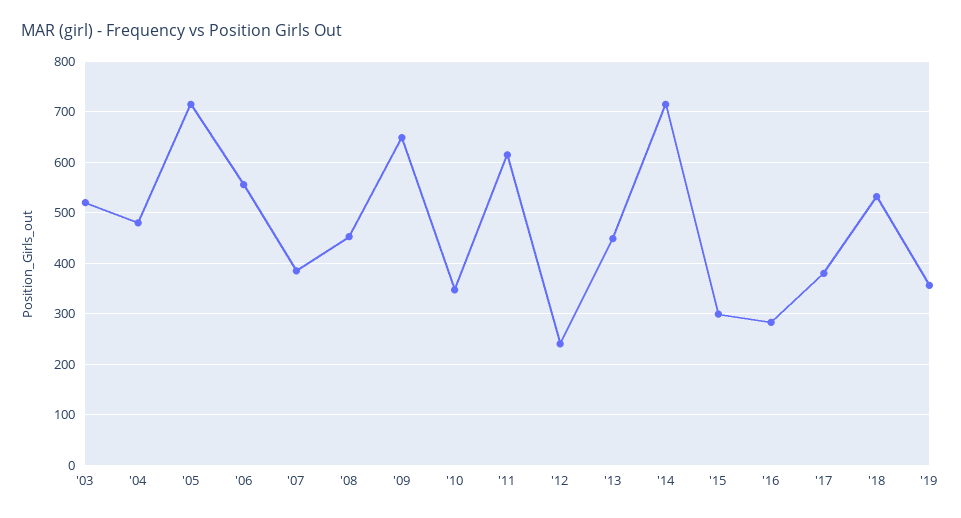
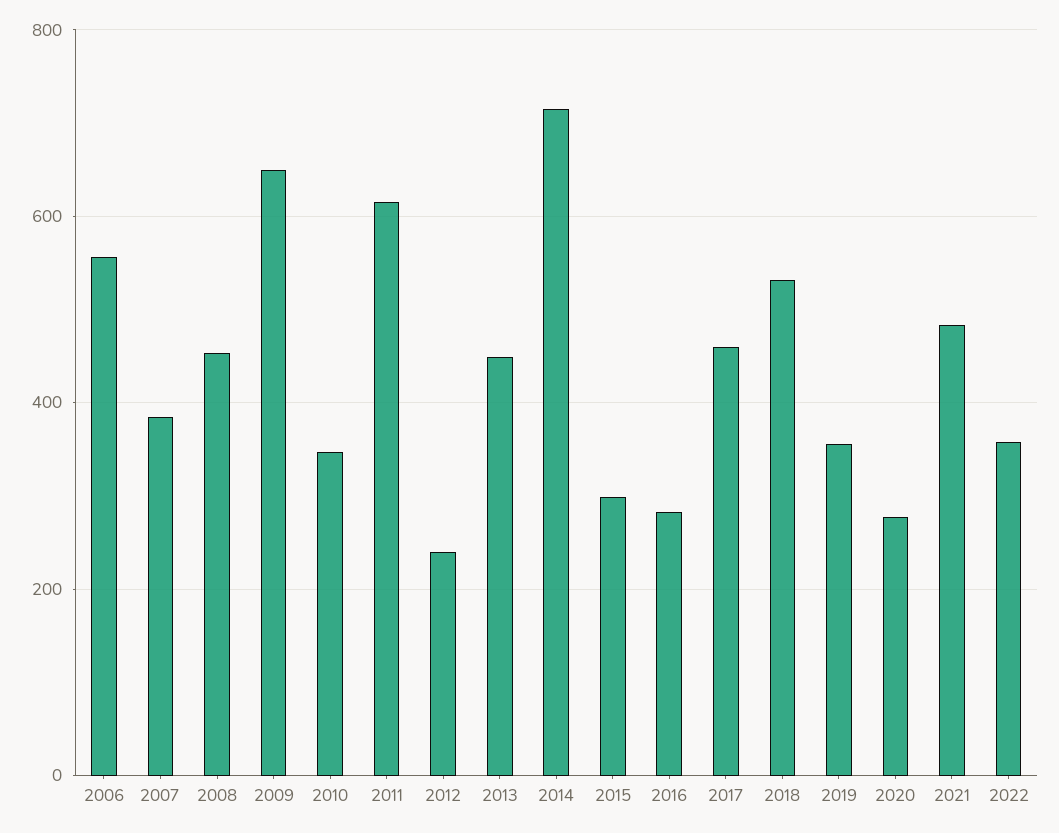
'03: 520 -> none
'04: 480 -> none
'05: 720 -> none
'17: 380 -> 460
2020: none -> 280
2021: none -> 480
2022: none -> 360

